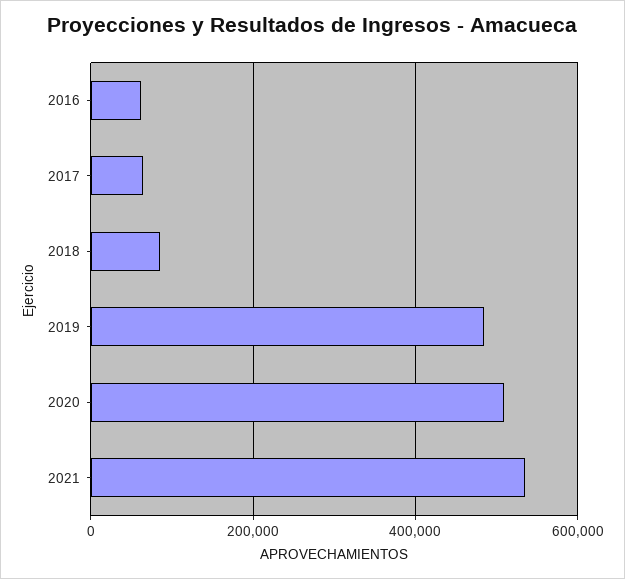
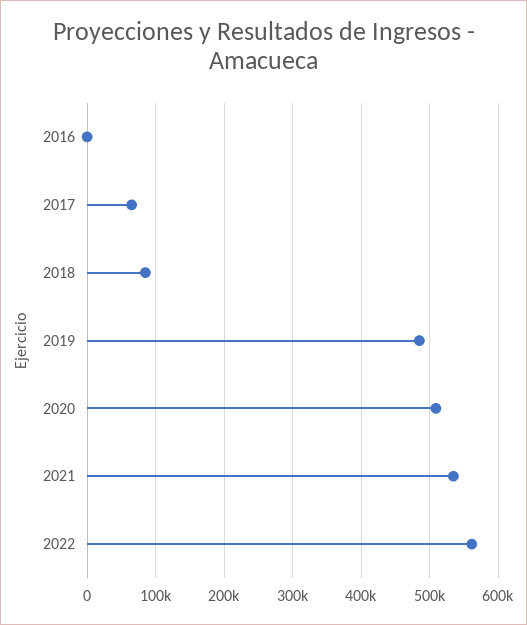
2016: 60000 -> 0
2022: none -> 560000

